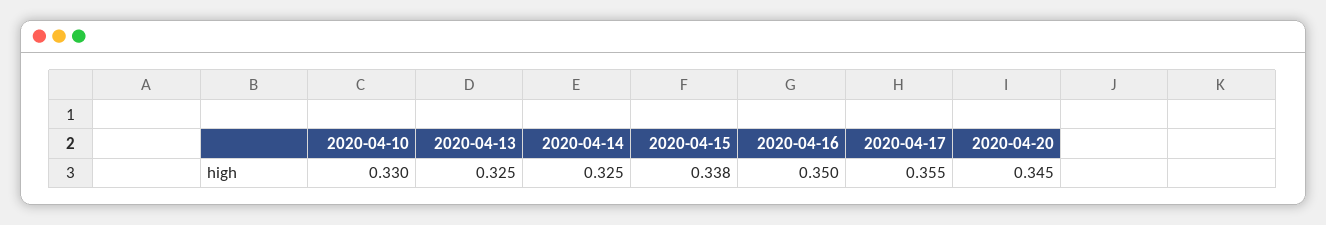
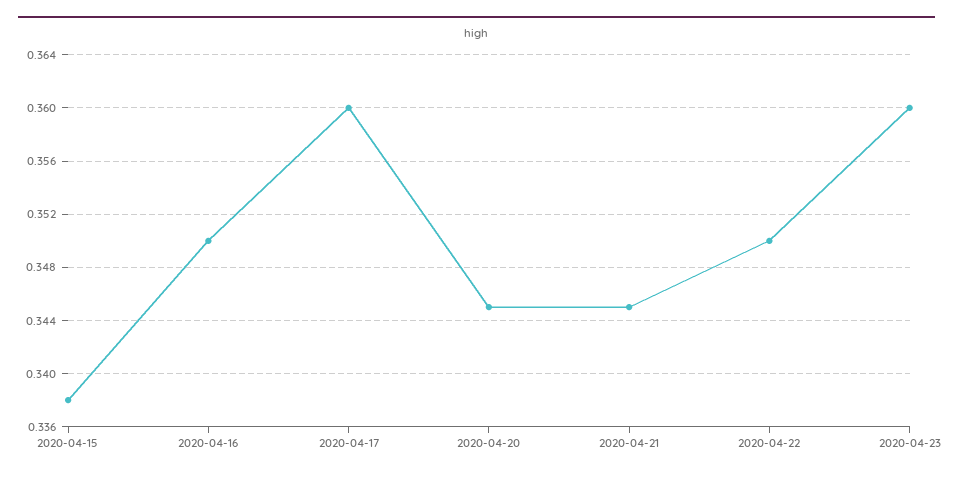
2020-04-10: 0.33 -> none
2020-04-13: 0.325 -> none
2020-04-14: 0.325 -> none
2020-04-17: 0.355 -> 0.36
2020-04-21: none -> 0.345
2020-04-22: none -> 0.35
2020-04-23: none -> 0.36

